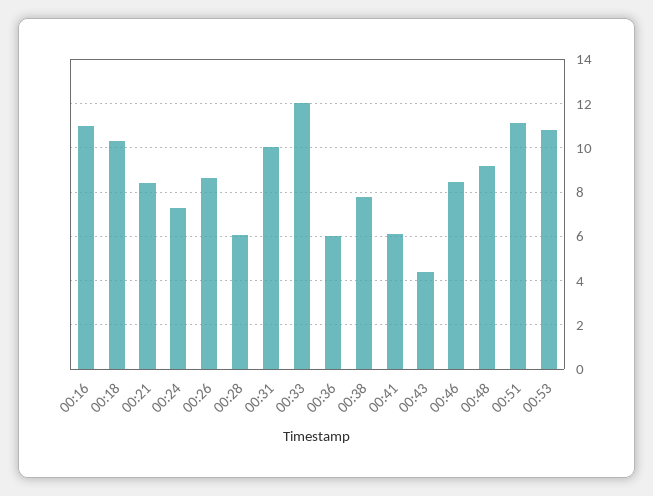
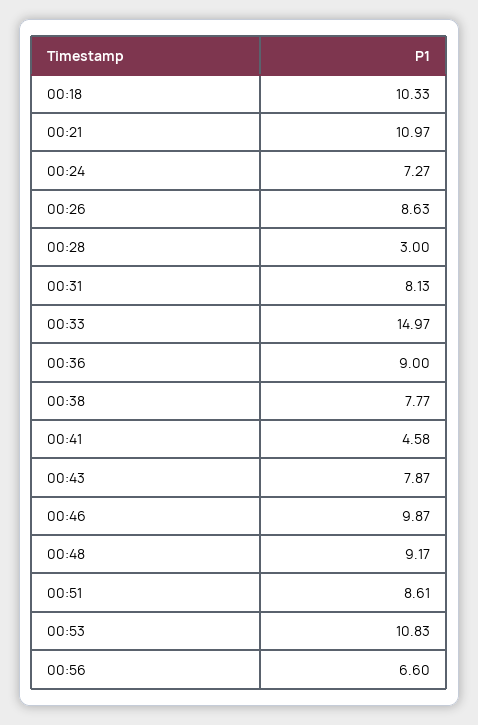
00:16: 11 -> none
00:21: 8.5 -> 10.97
00:28: 6 -> 3
00:31: 10 -> 8.13
00:33: 12 -> 14.97
00:36: 6 -> 9
00:41: 6 -> 4.58
00:43: 4.5 -> 7.87
00:46: 8.5 -> 9.87
00:51: 11 -> 8.61
00:56: none -> 6.6

